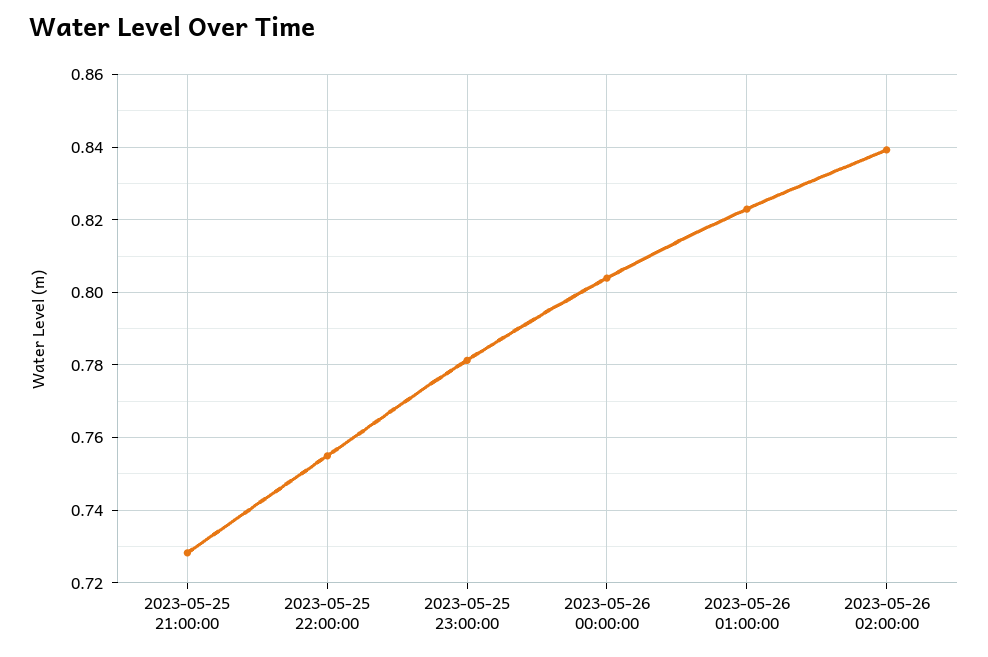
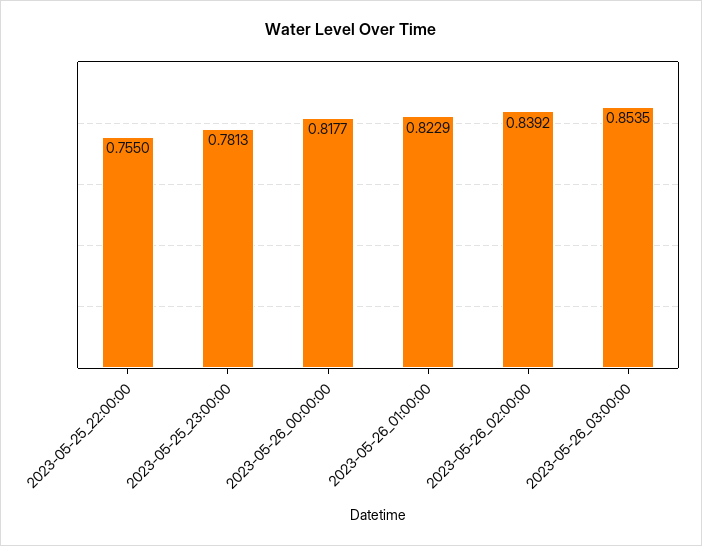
2023-05-25 21:00:00: 0.728 -> none
2023-05-26 00:00:00: 0.804 -> 0.8177
2023-05-26_03:00:00: none -> 0.8535

